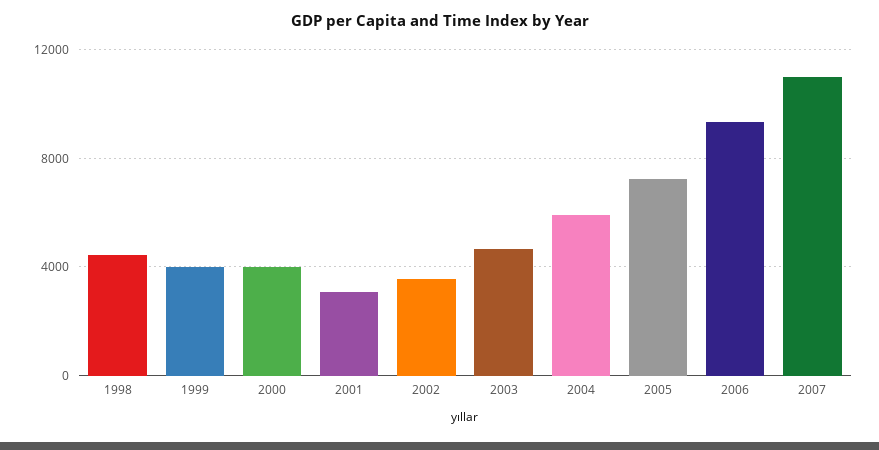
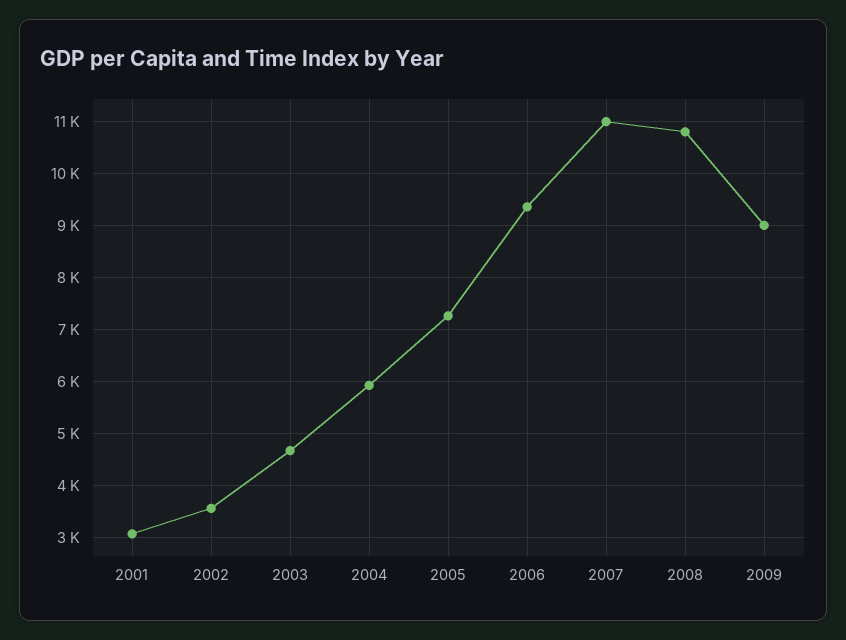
1998: 4500 -> none
1999: 4000 -> none
2000: 4000 -> none
2008: none -> 10800
2009: none -> 9000

